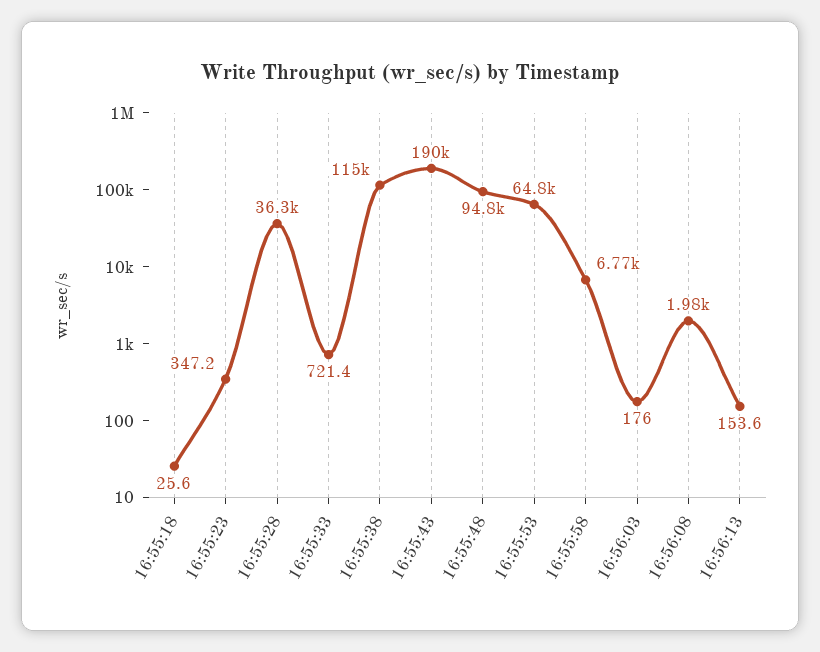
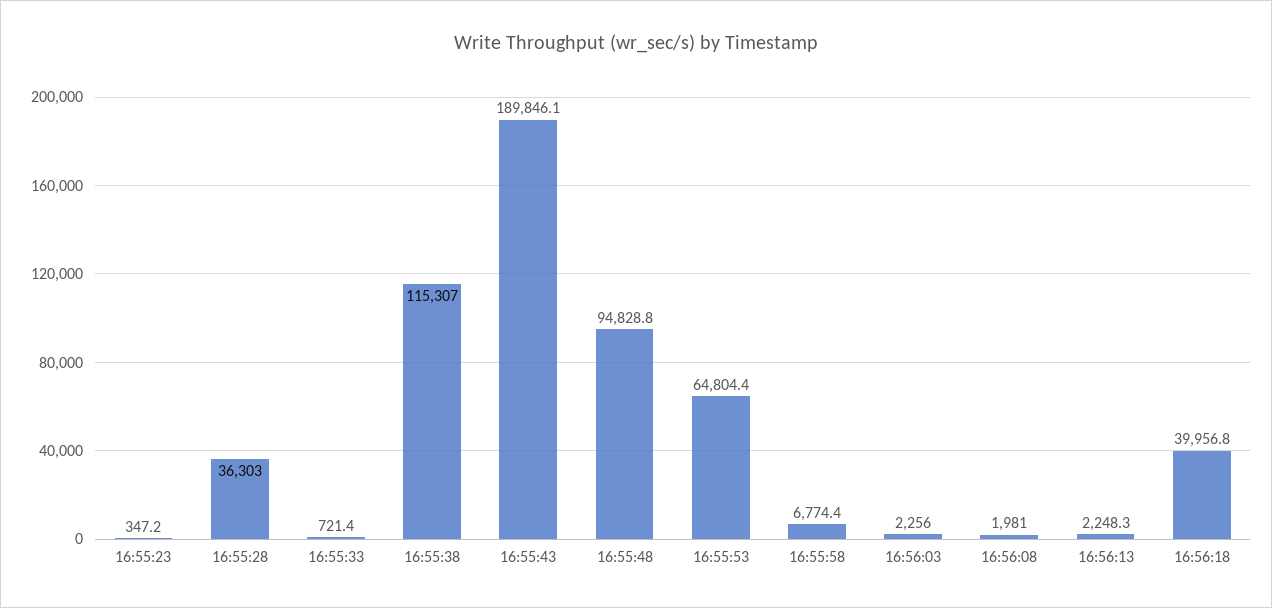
16:55:18: 25.6 -> none
16:56:03: 176 -> 2256
16:56:13: 153.6 -> 2248.3
16:56:18: none -> 39956.8

